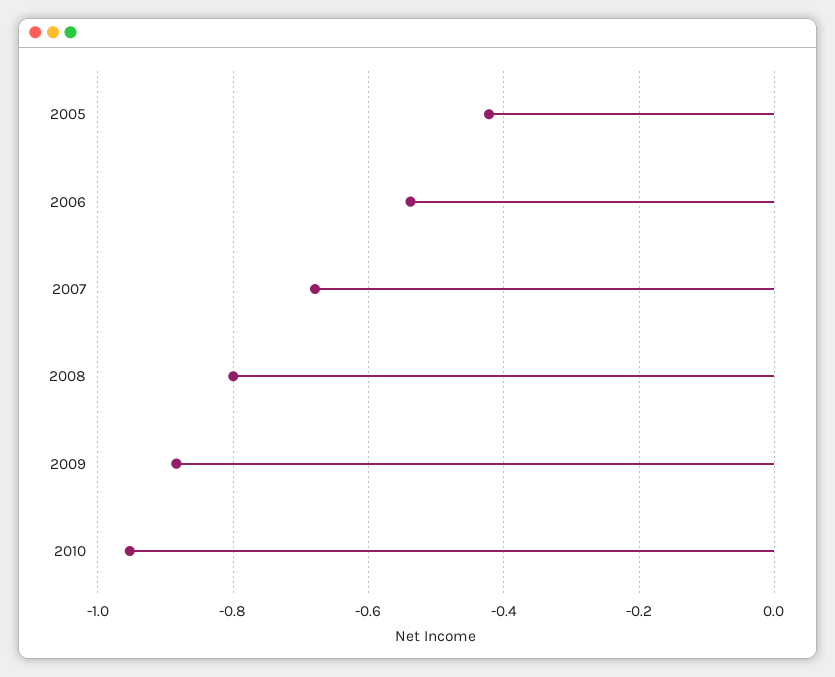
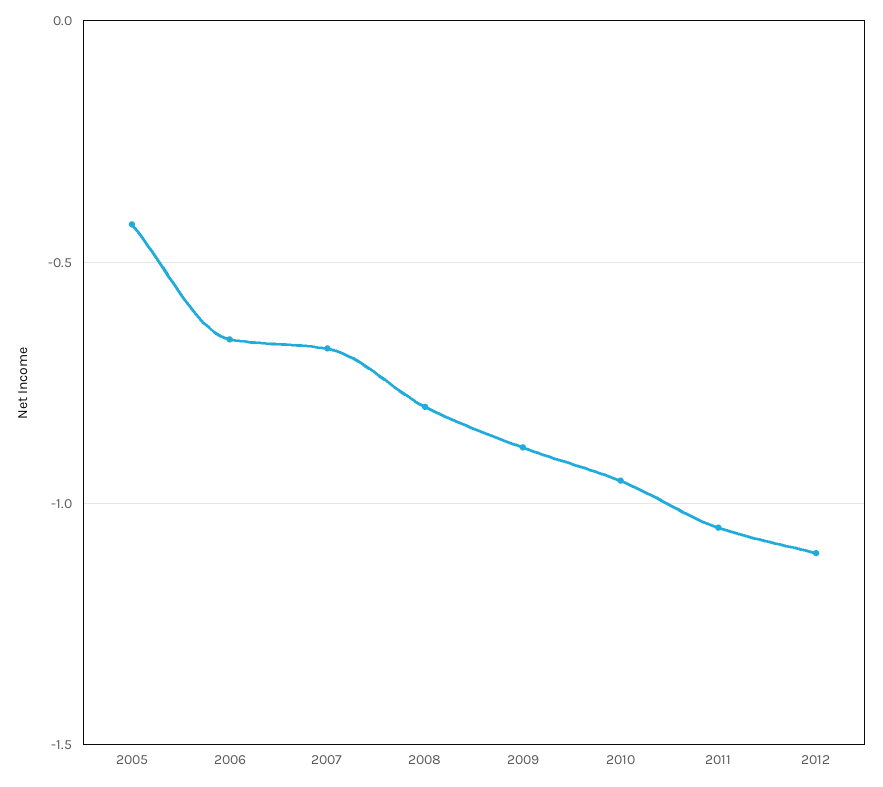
2006: -0.54 -> -0.65
2011: none -> -1.05
2012: none -> -1.1

